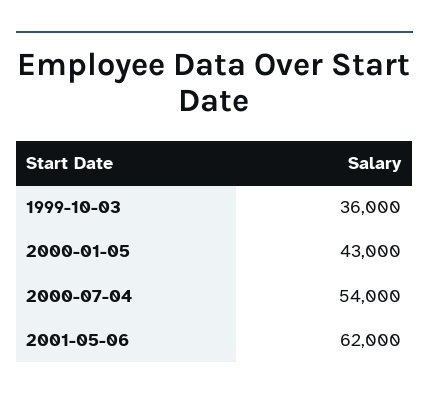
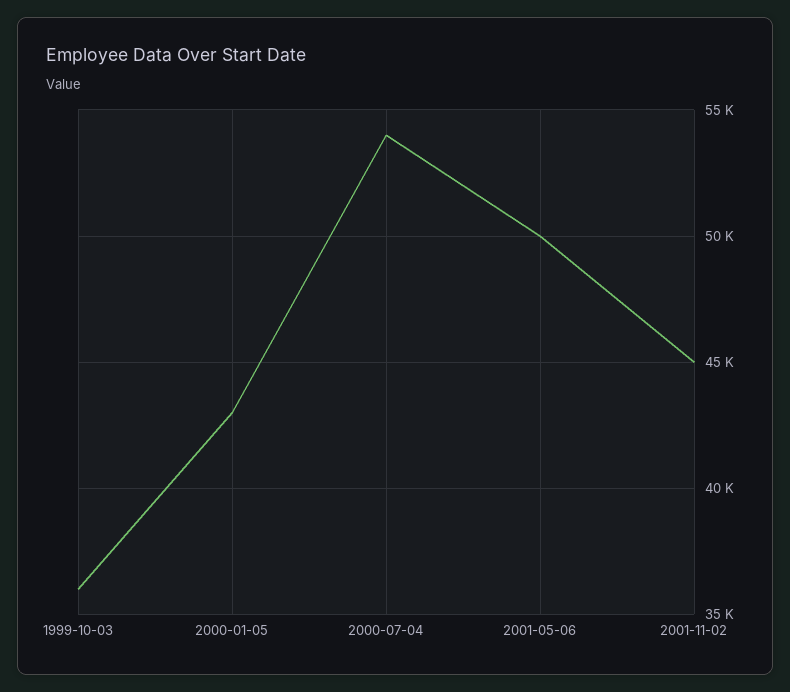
2001-05-06: 62000 -> 50000
2001-11-02: none -> 45000

